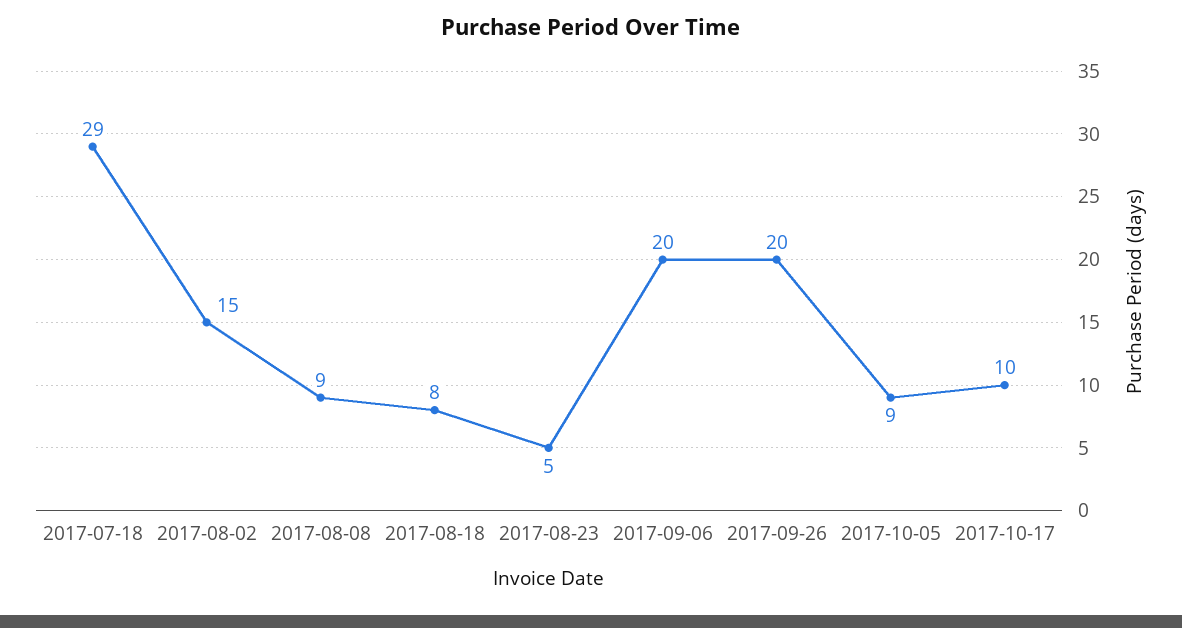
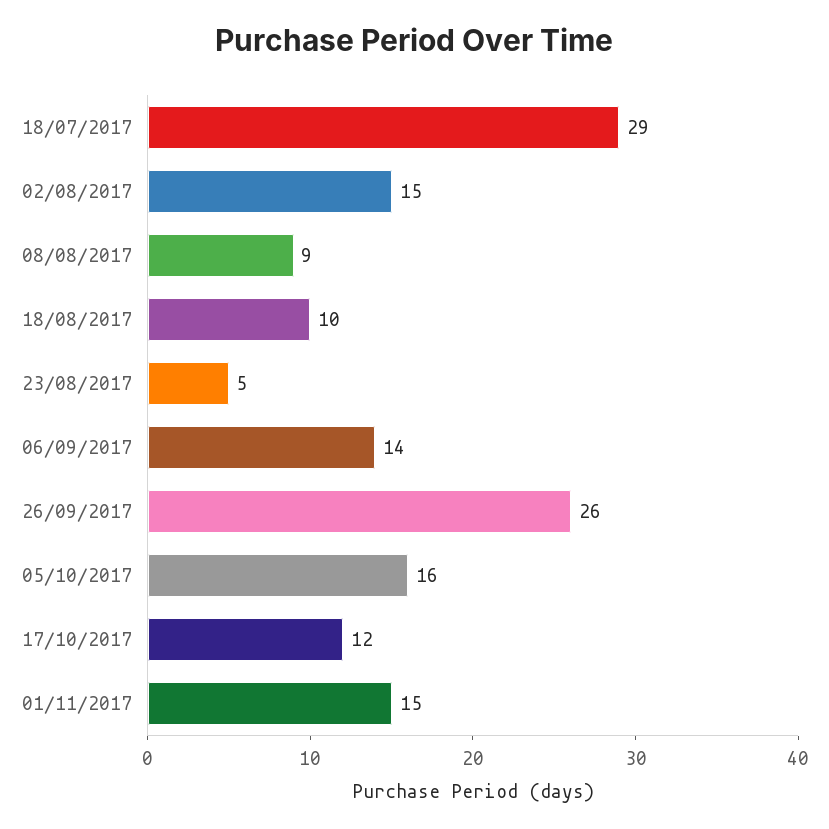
2017-08-18: 8 -> 10
2017-09-06: 20 -> 14
2017-09-26: 20 -> 26
2017-10-05: 9 -> 16
2017-10-17: 10 -> 12
01/11/2017: none -> 15

